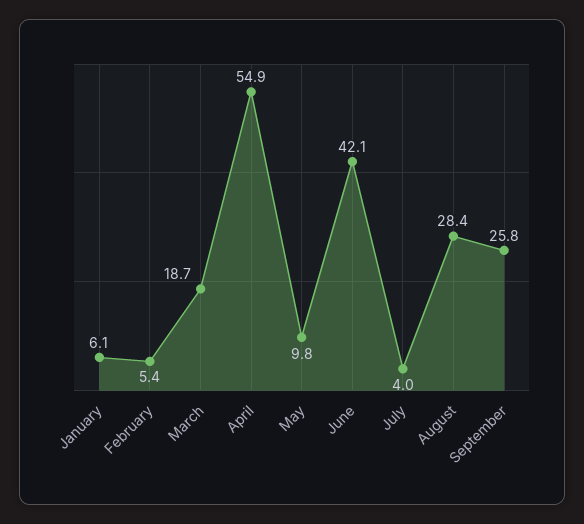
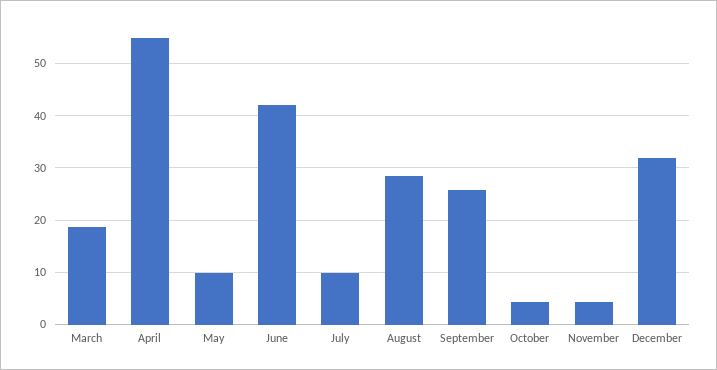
January: 6.1 -> none
February: 5.4 -> none
July: 4 -> 10
October: none -> 4
November: none -> 4
December: none -> 32

